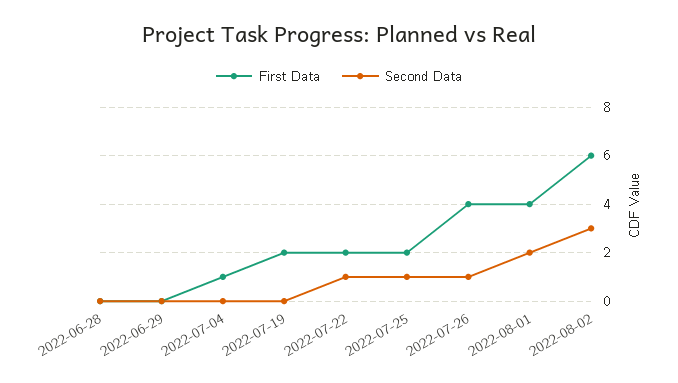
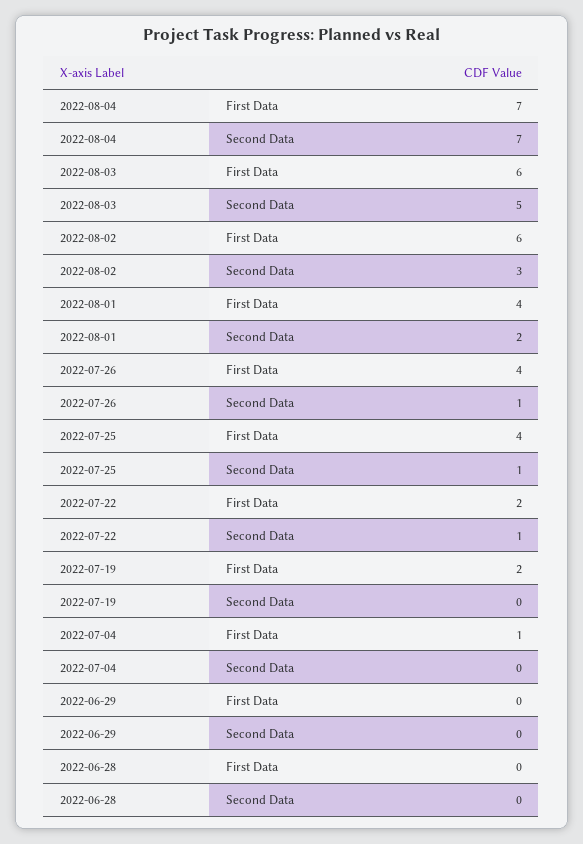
First Data, 2022-07-25: 2 -> 4
First Data, 2022-08-04: none -> 7
Second Data, 2022-08-04: none -> 7
First Data, 2022-08-03: none -> 6
Second Data, 2022-08-03: none -> 5

